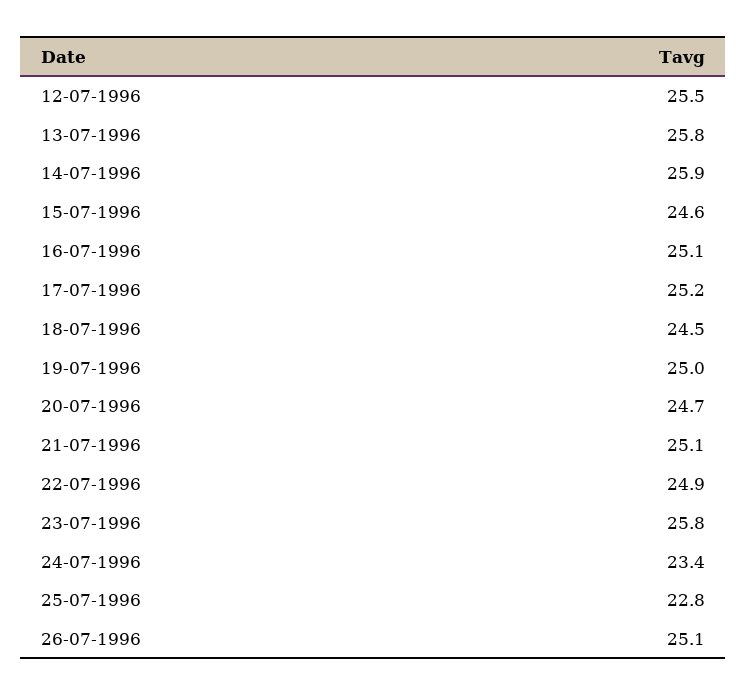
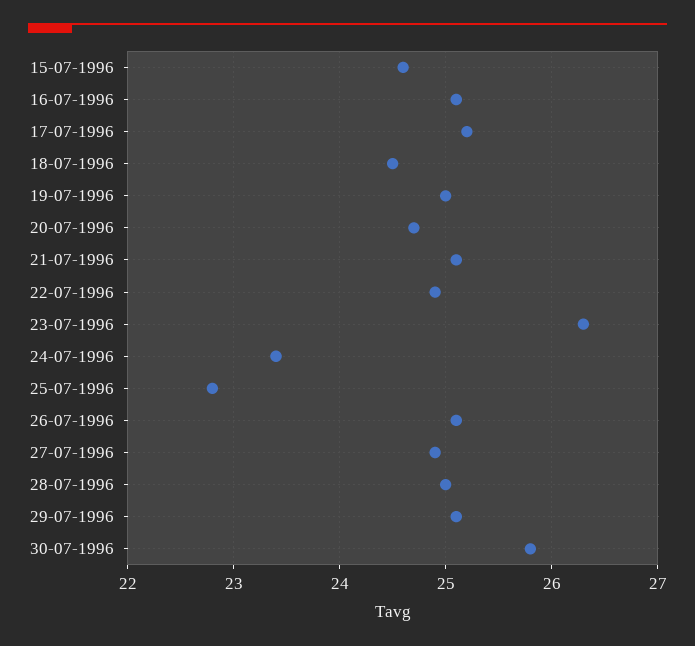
12-07-1996: 25.5 -> none
13-07-1996: 25.8 -> none
14-07-1996: 25.9 -> none
23-07-1996: 25.8 -> 26.3
27-07-1996: none -> 24.9
28-07-1996: none -> 25
29-07-1996: none -> 25.1
30-07-1996: none -> 25.8

